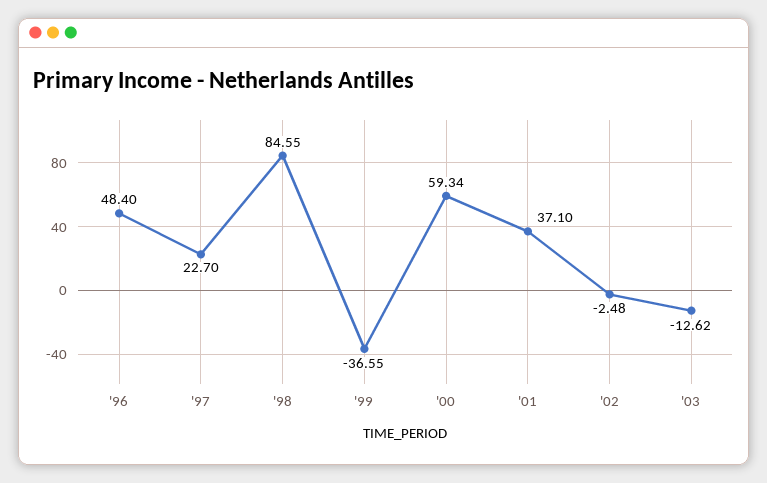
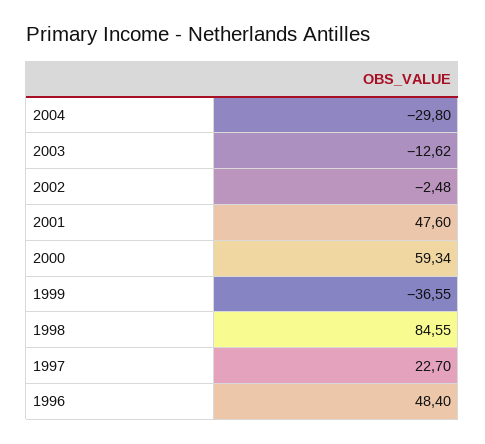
'01: 37.1 -> 47.6
2004: none -> -29.8

